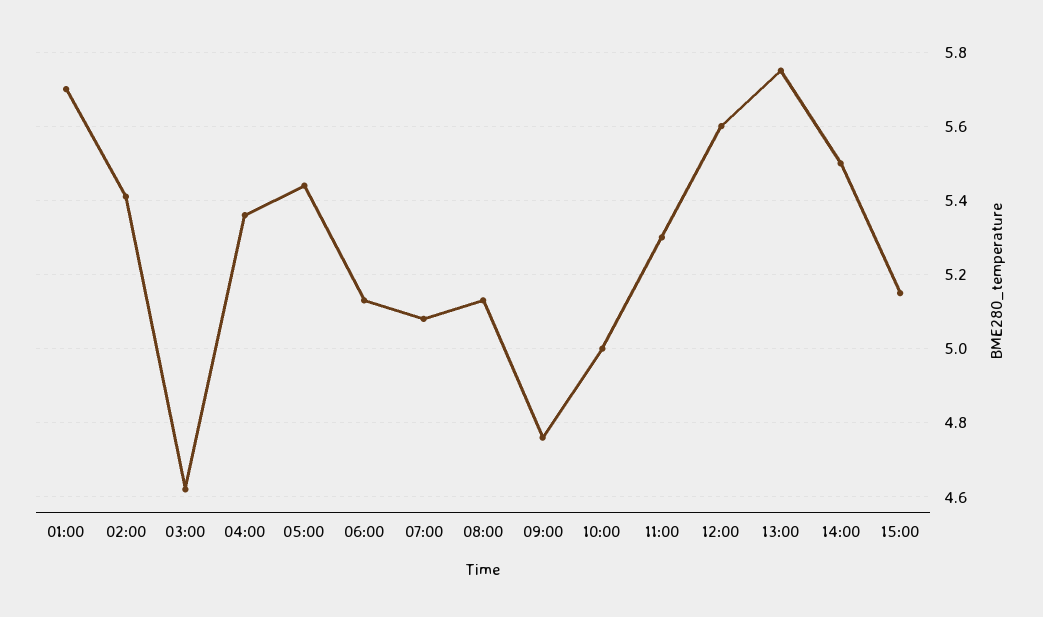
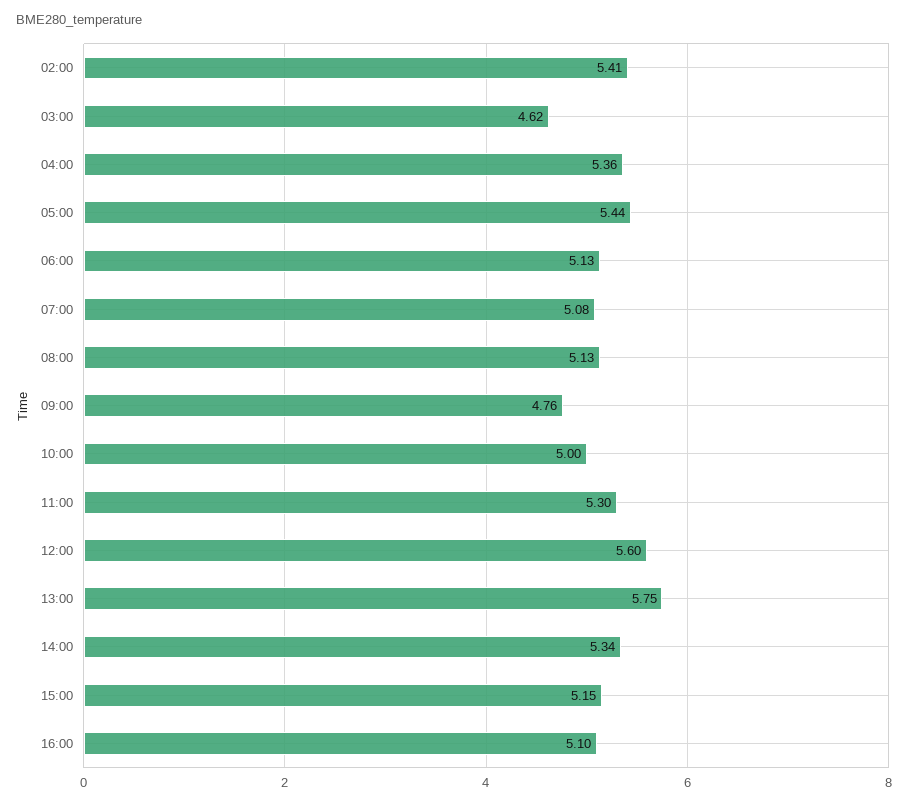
01:00: 5.7 -> none
14:00: 5.5 -> 5.34
16:00: none -> 5.1

